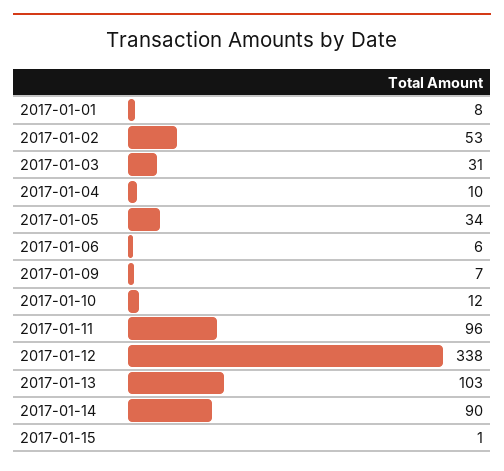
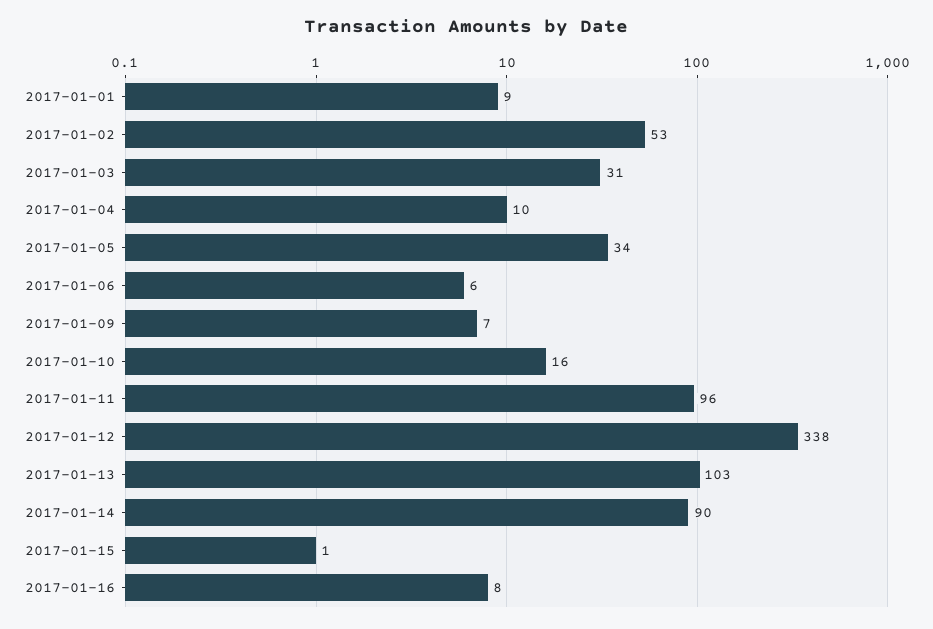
2017-01-01: 8 -> 9
2017-01-10: 12 -> 16
2017-01-16: none -> 8

